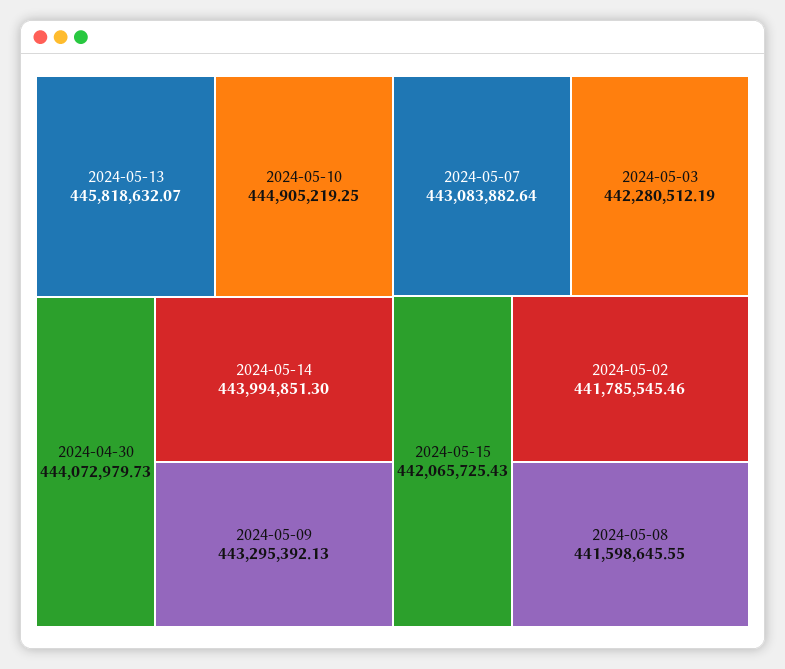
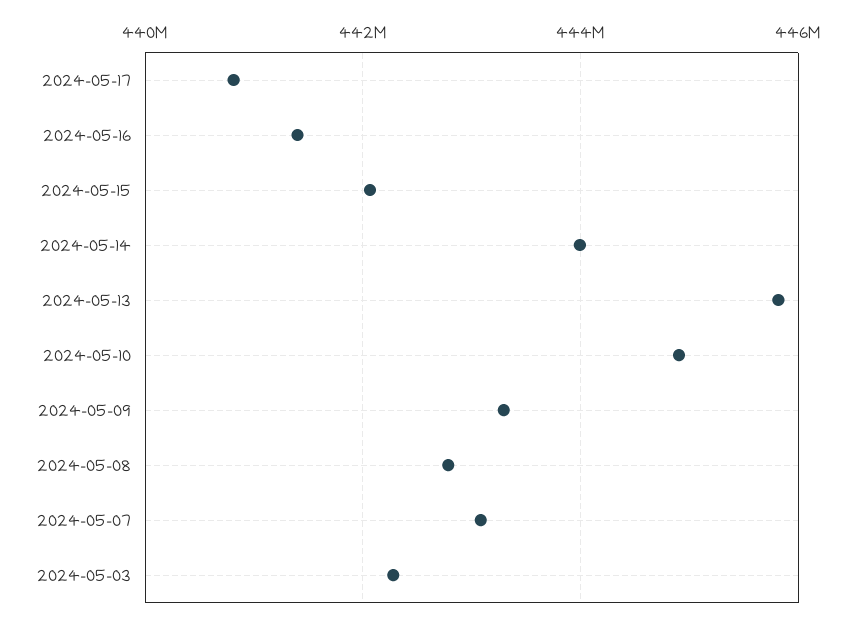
2024-04-30: 444072979.73 -> none
2024-05-02: 441785545.46 -> none
2024-05-08: 441598645.55 -> 442800000
2024-05-17: none -> 440800000
2024-05-16: none -> 441400000

